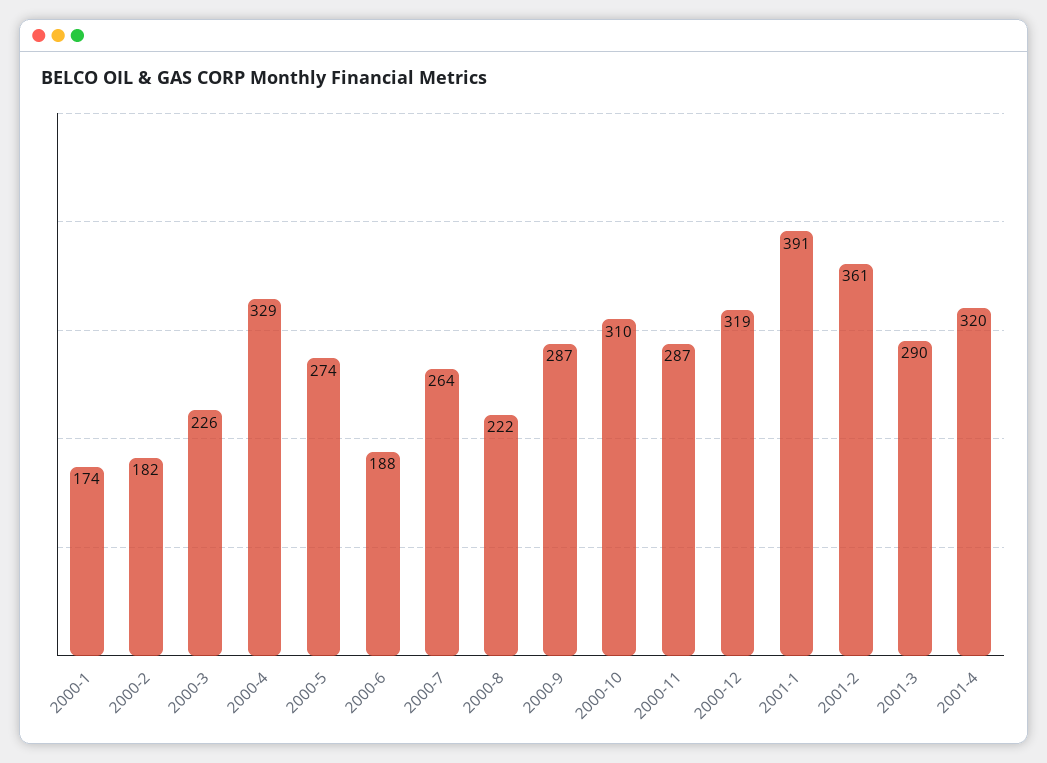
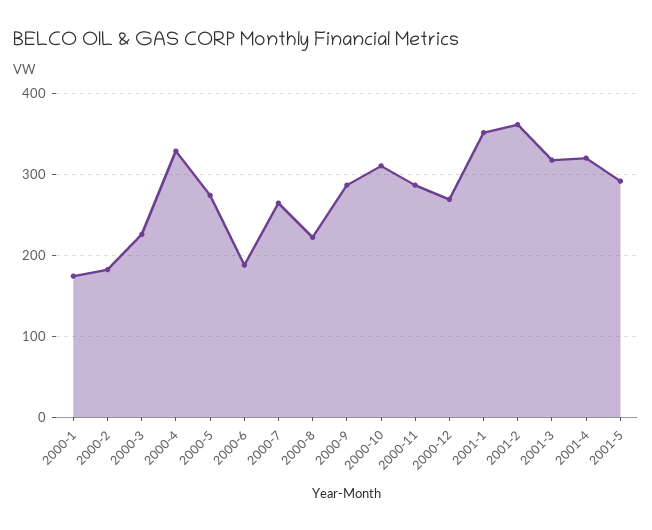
2000-12: 319 -> 270
2001-1: 391 -> 350
2001-3: 290 -> 320
2001-5: none -> 290

